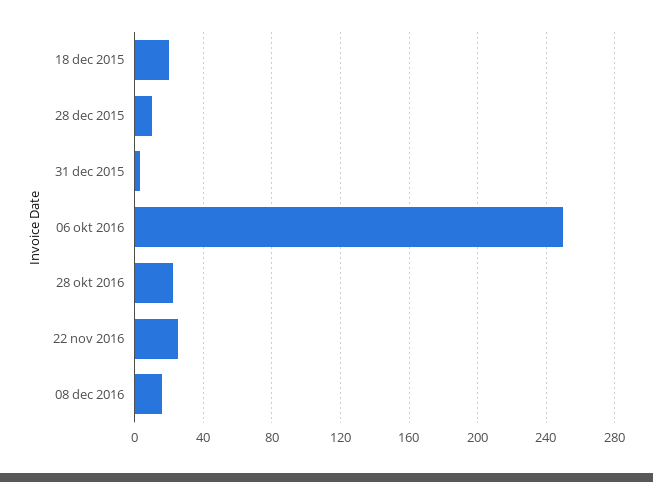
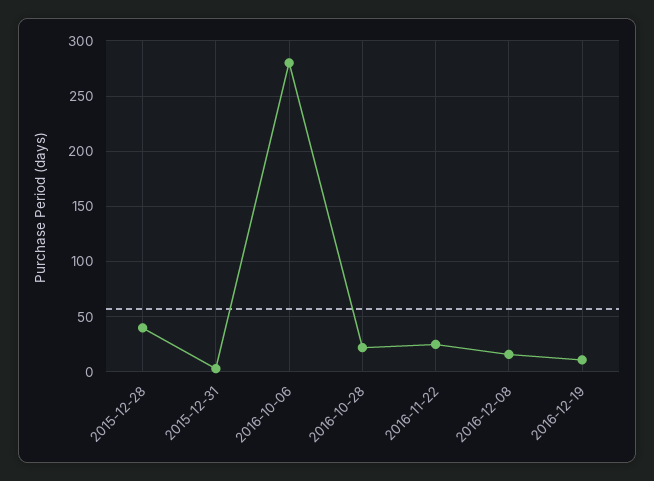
18 dec 2015: 20 -> none
28 dec 2015: 10 -> 40
06 okt 2016: 250 -> 280
2016-12-19: none -> 10

